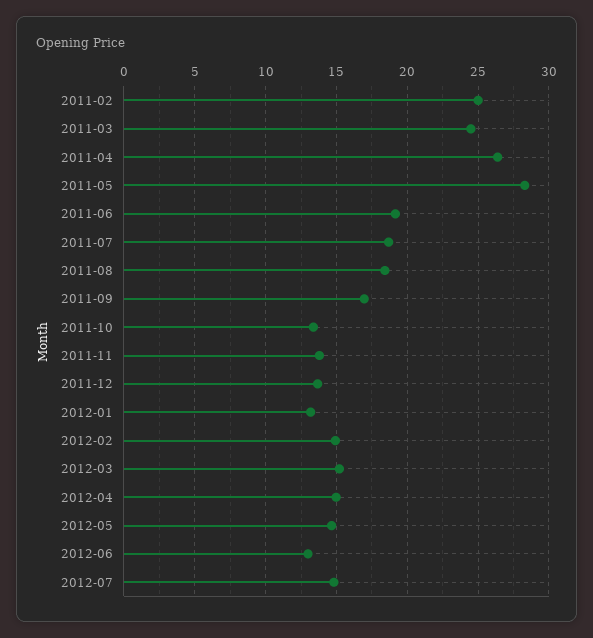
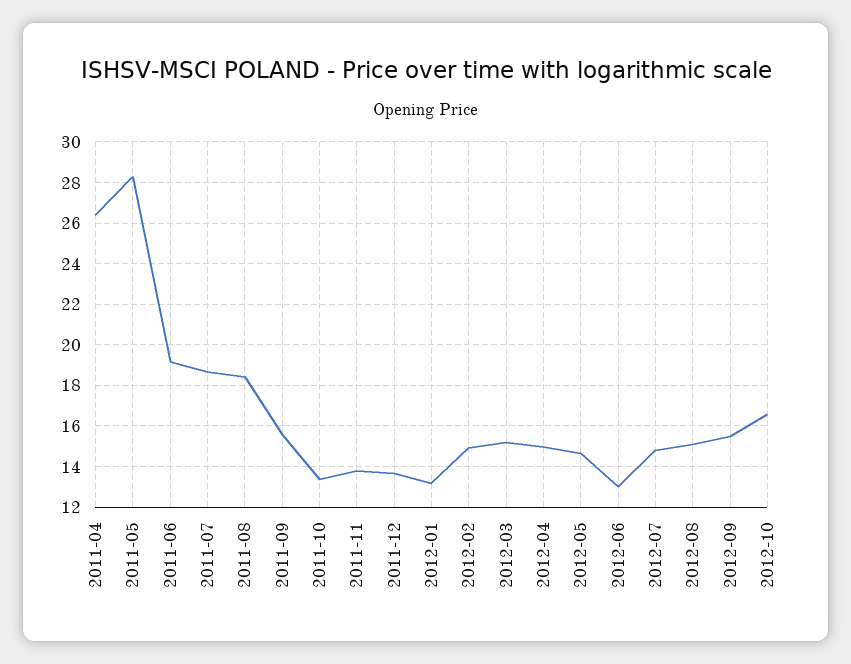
2011-02: 25 -> none
2011-03: 24.5 -> none
2011-09: 17 -> 15.5
2012-08: none -> 15
2012-09: none -> 15.5
2012-10: none -> 16.5

